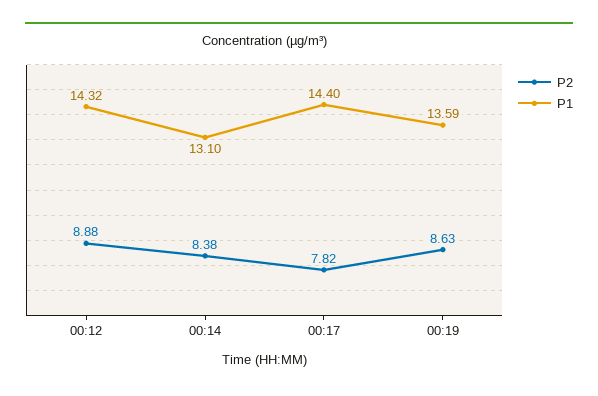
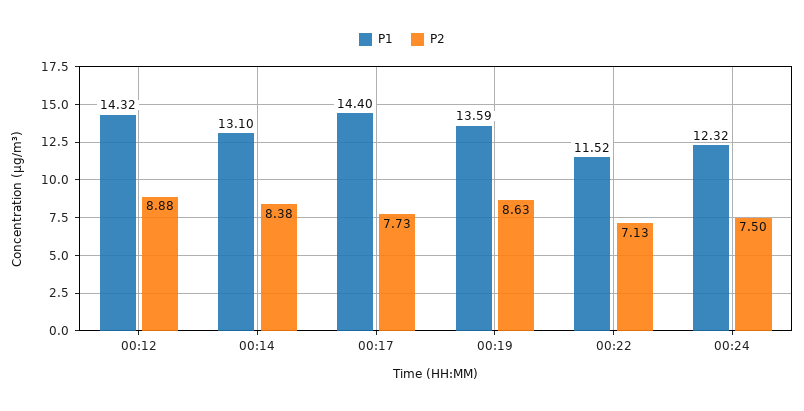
P2, 00:17: 7.82 -> 7.73
P1, 00:22: none -> 11.52
P2, 00:22: none -> 7.13
P1, 00:24: none -> 12.32
P2, 00:24: none -> 7.5

